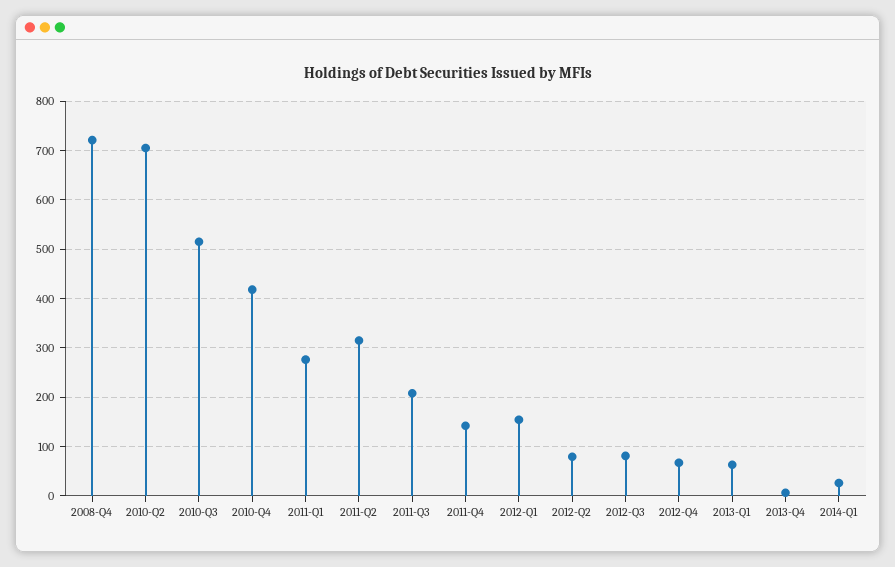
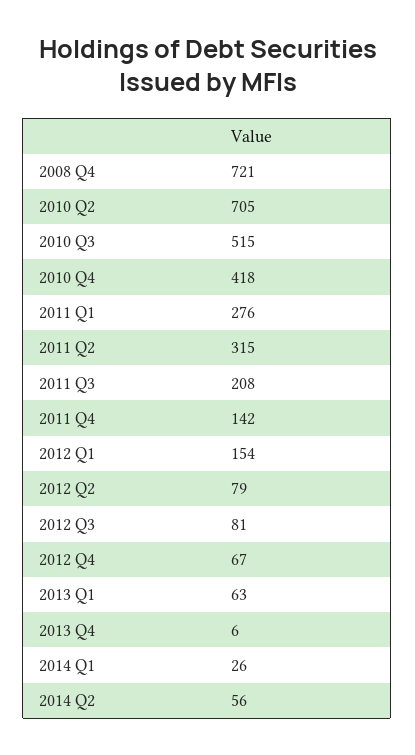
2014 Q2: none -> 56

